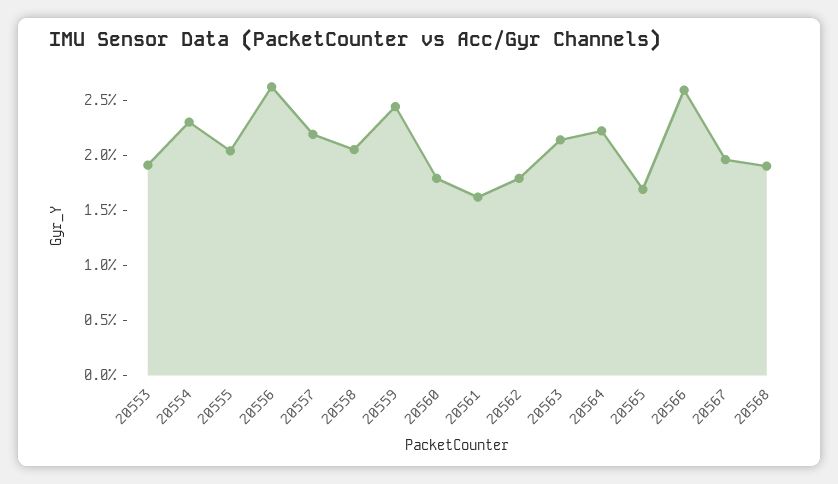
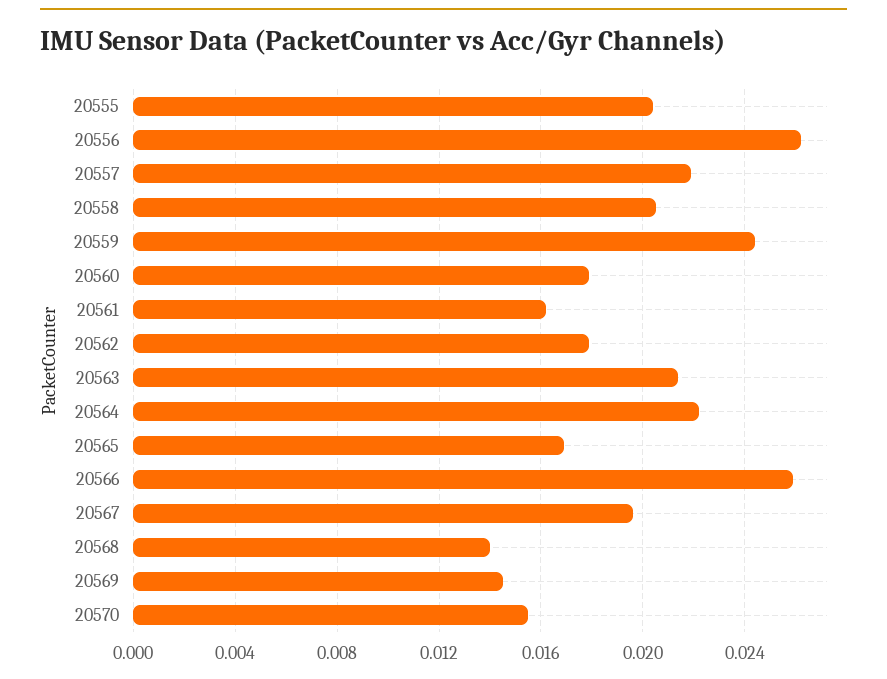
20553: 0.019 -> none
20554: 0.023 -> none
20568: 0.019 -> 0.014
20569: none -> 0.0145
20570: none -> 0.0155

